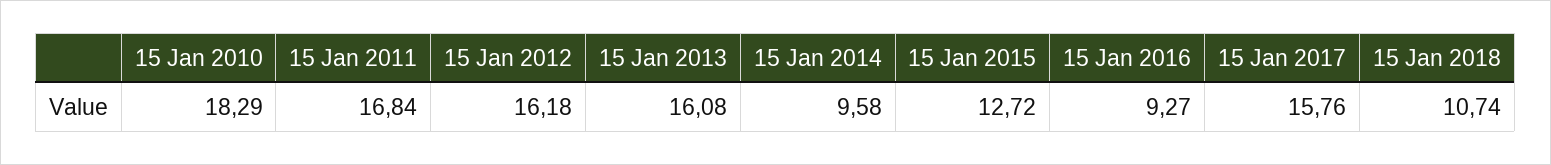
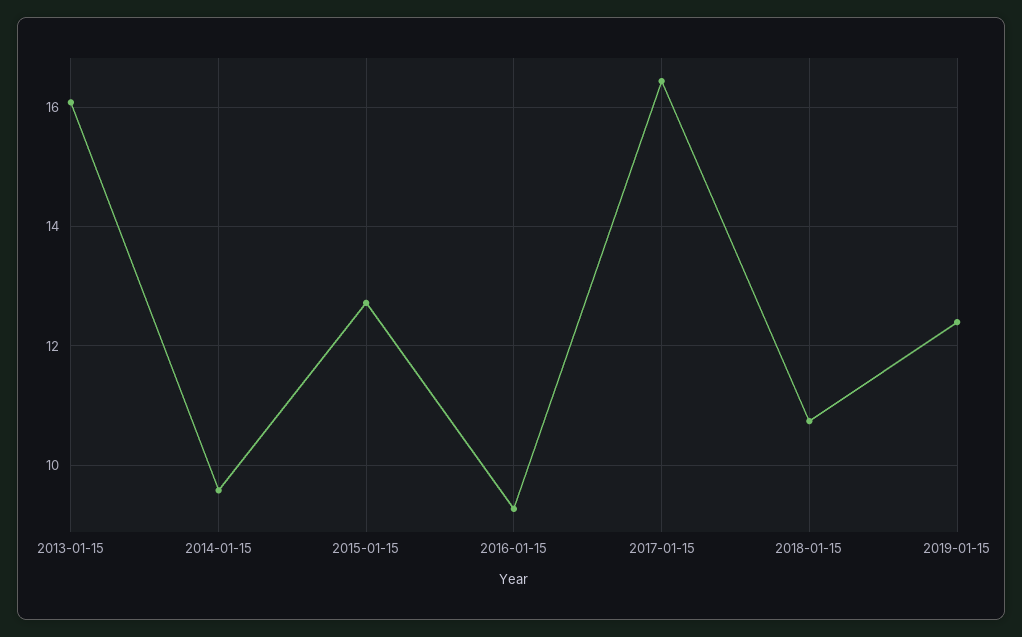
15 Jan 2010: 18.29 -> none
15 Jan 2011: 16.84 -> none
15 Jan 2012: 16.18 -> none
15 Jan 2017: 15.76 -> 16.4
2019-01-15: none -> 12.4

